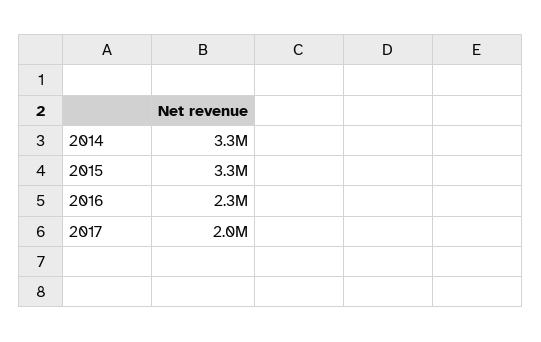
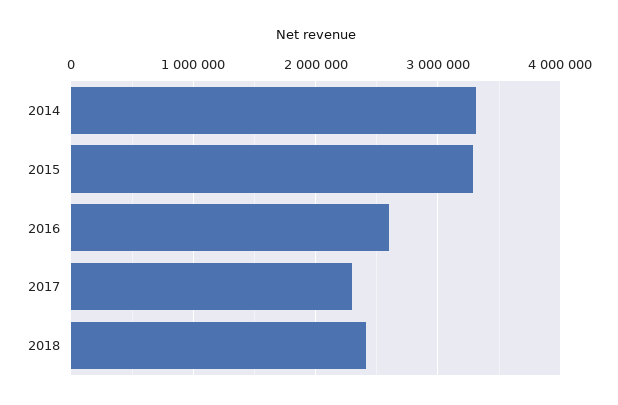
2016: 2300000 -> 2600000
2017: 2000000 -> 2300000
2018: none -> 2400000

